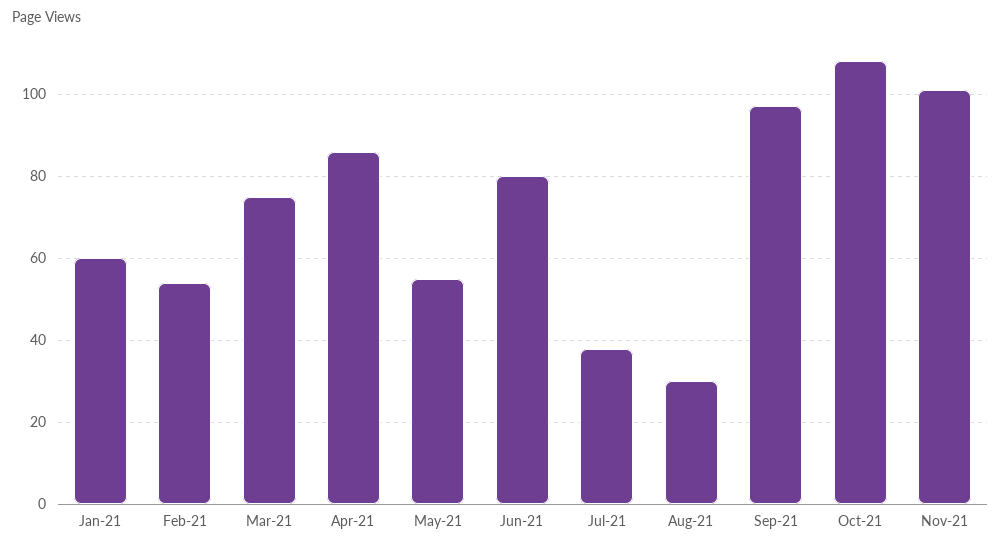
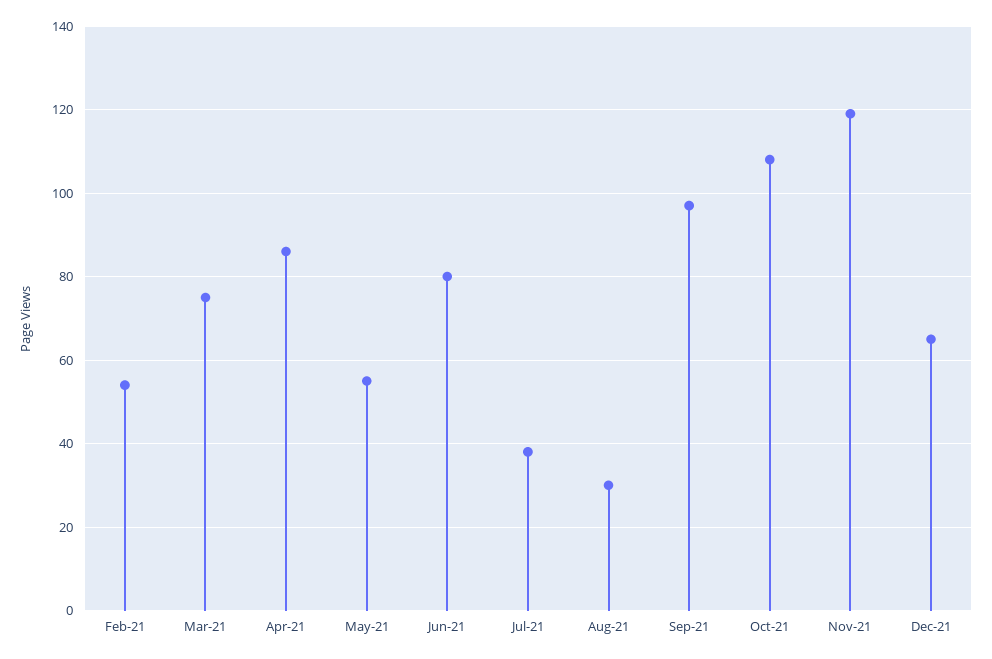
Jan-21: 60 -> none
Nov-21: 100 -> 120
Dec-21: none -> 65

